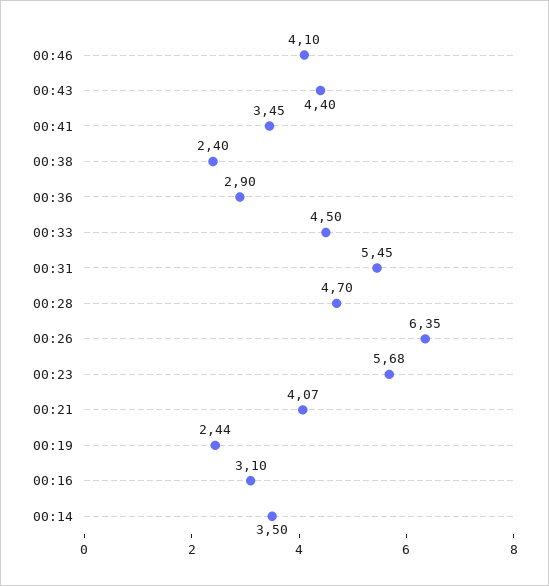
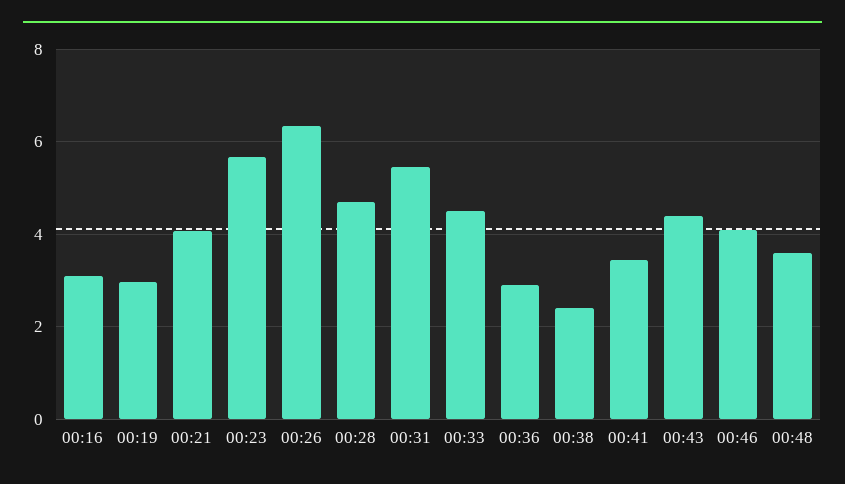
00:19: 2.44 -> 3
00:14: 3.5 -> none
00:48: none -> 3.6

